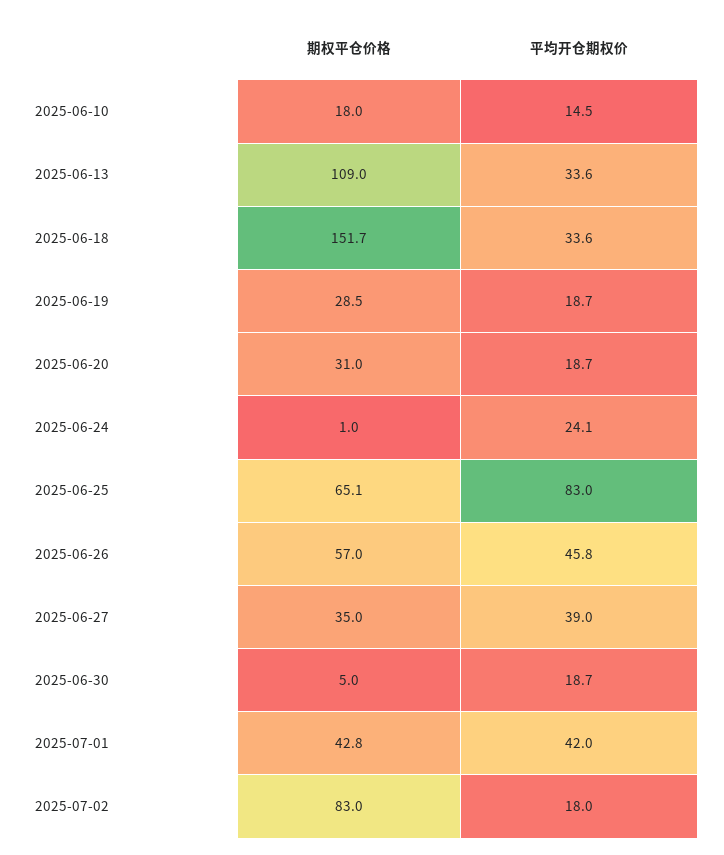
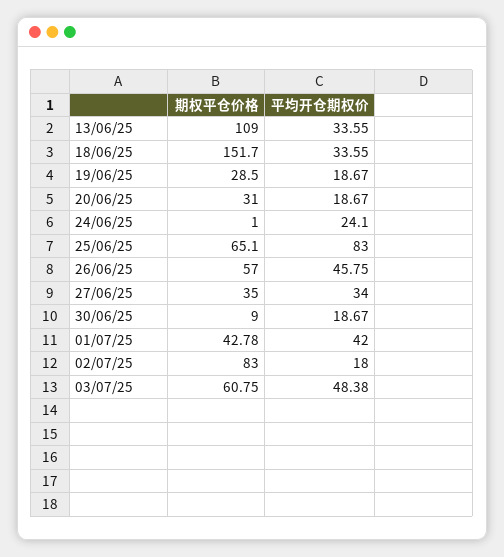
期权平仓价格, 2025-06-10: 18 -> none
平均开仓期权价, 2025-06-10: 14.5 -> none
平均开仓期权价, 2025-06-27: 39 -> 34
期权平仓价格, 2025-06-30: 5 -> 9
期权平仓价格, 03/07/25: none -> 60.75
平均开仓期权价, 03/07/25: none -> 48.38

